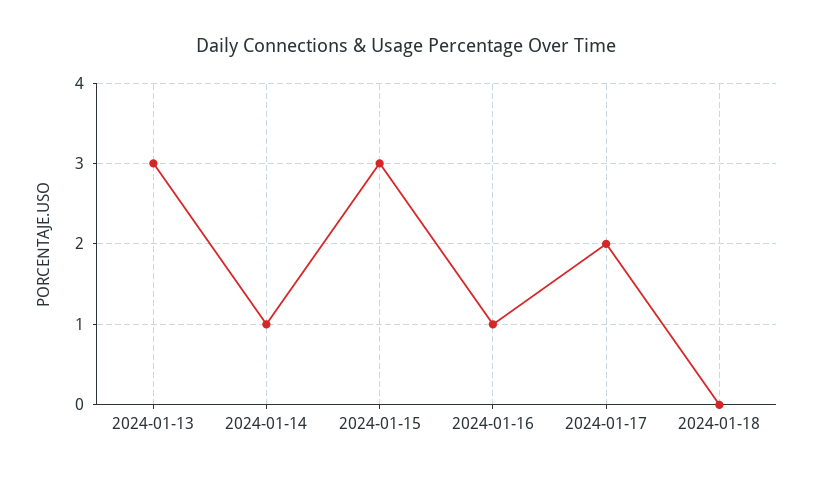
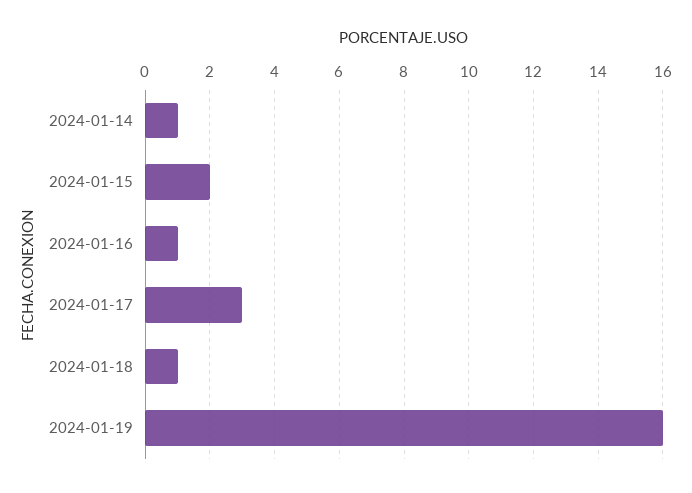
2024-01-13: 3 -> none
2024-01-15: 3 -> 2
2024-01-17: 2 -> 3
2024-01-18: 0 -> 1
2024-01-19: none -> 16

